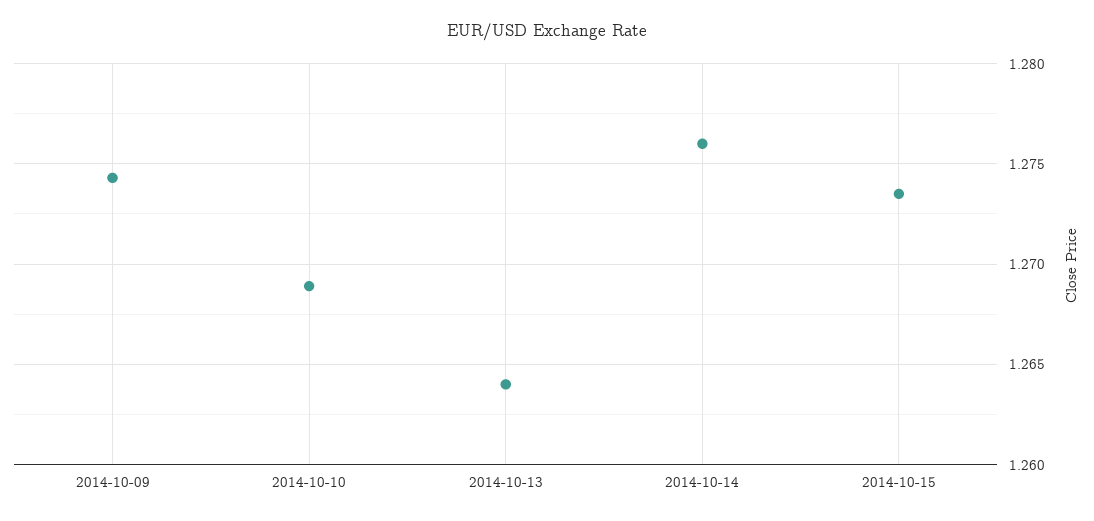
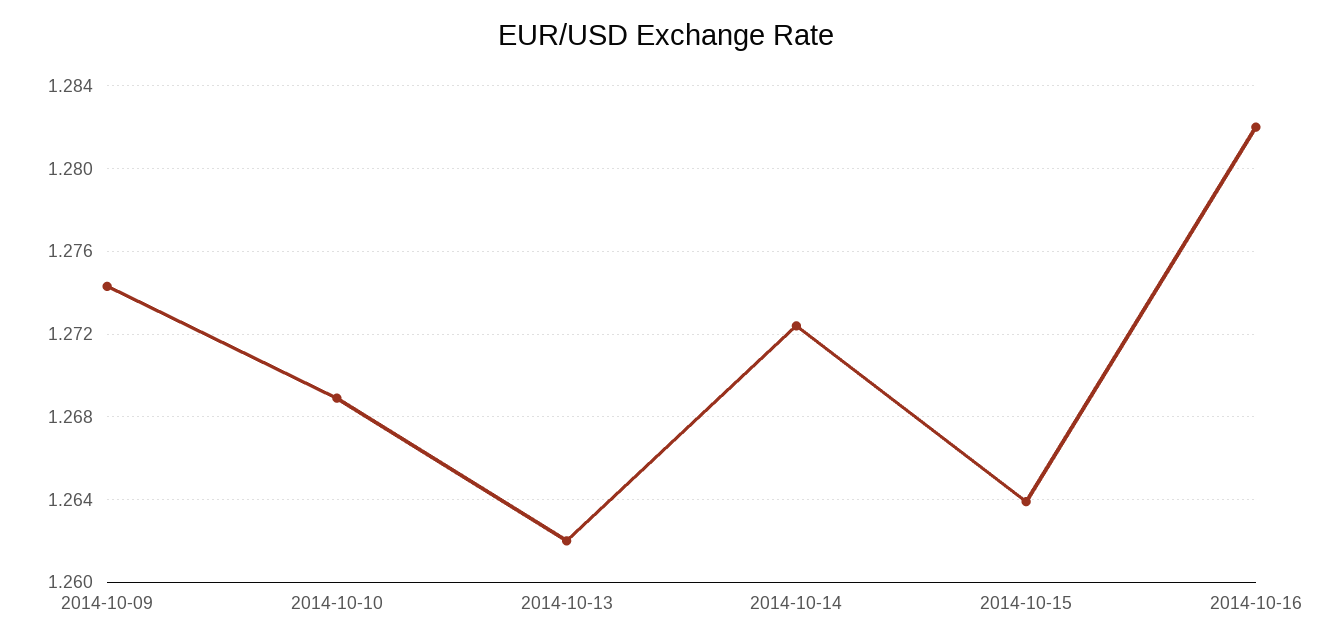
2014-10-13: 1.264 -> 1.262
2014-10-14: 1.276 -> 1.2725
2014-10-15: 1.2735 -> 1.264
2014-10-16: none -> 1.282

